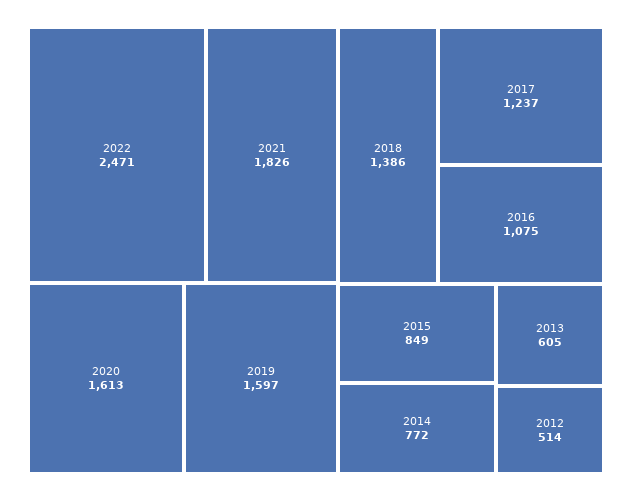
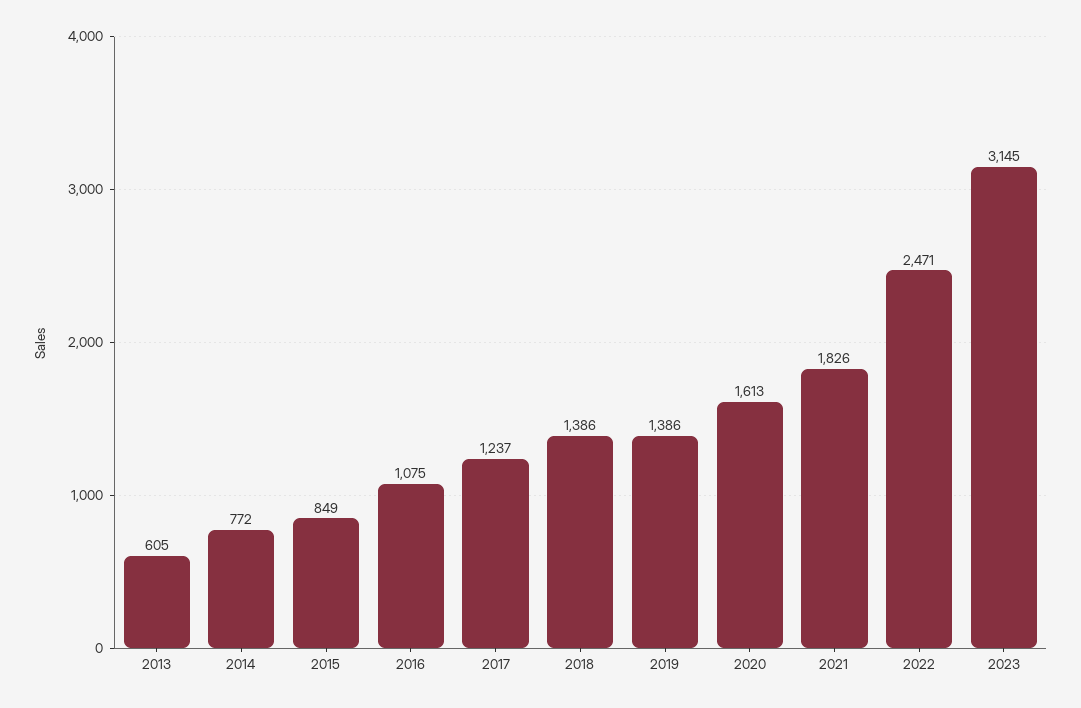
2019: 1597 -> 1386
2012: 514 -> none
2023: none -> 3145

